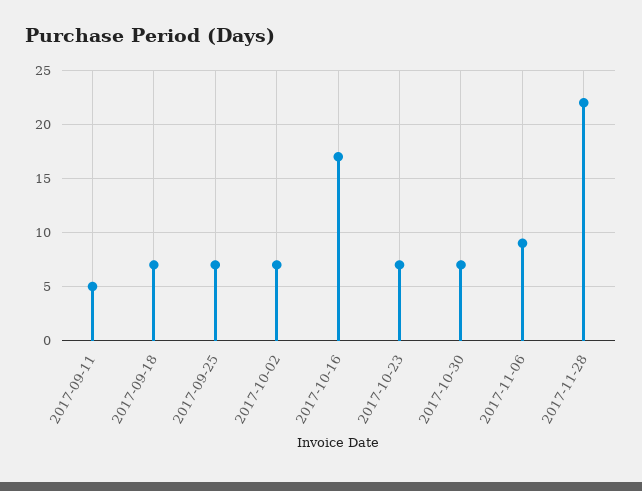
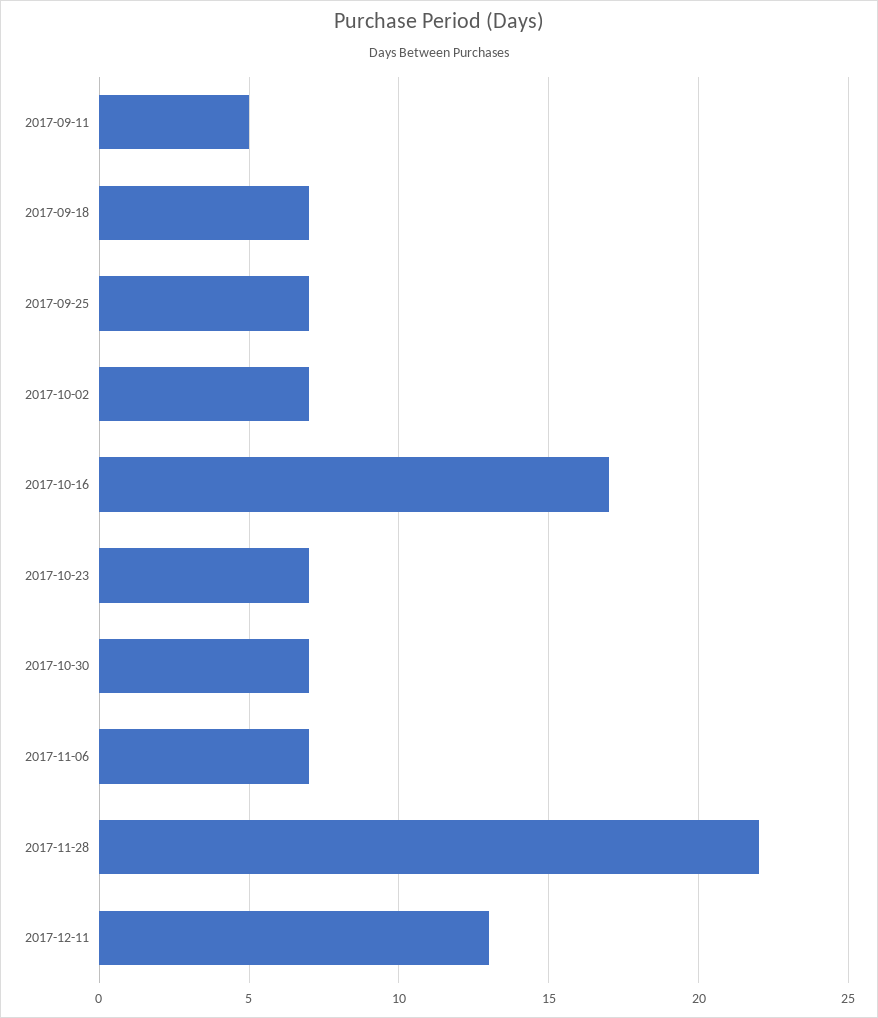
2017-11-06: 9 -> 7
2017-12-11: none -> 13

